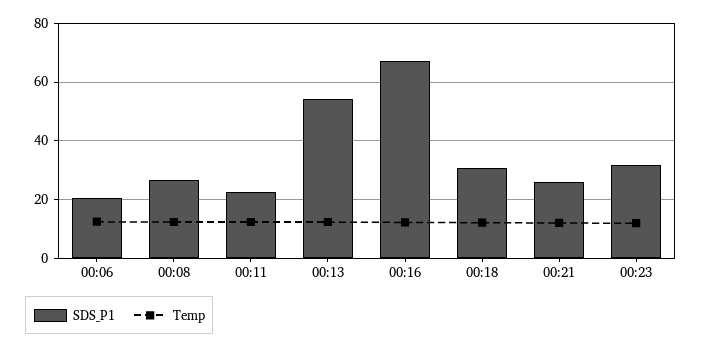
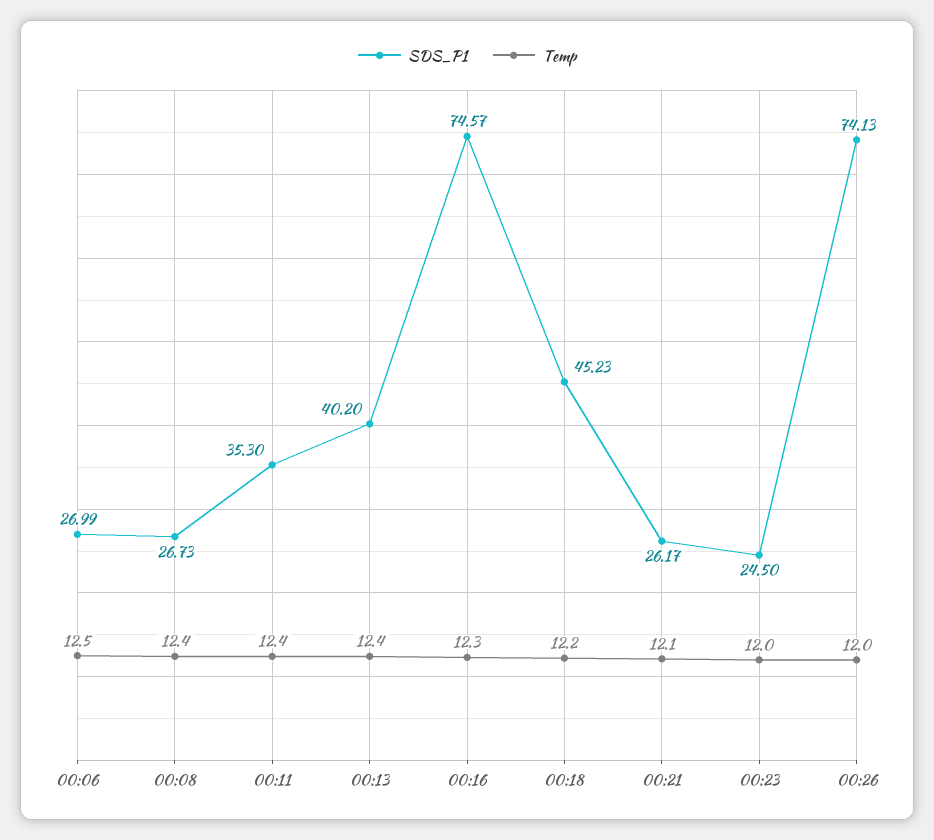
SDS_P1, 00:06: 20 -> 26.99
SDS_P1, 00:11: 22.5 -> 35.3
SDS_P1, 00:13: 55 -> 40.2
SDS_P1, 00:16: 67.5 -> 74.57
SDS_P1, 00:18: 30 -> 45.23
SDS_P1, 00:23: 32.5 -> 24.5
SDS_P1, 00:26: none -> 74.13
Temp, 00:26: none -> 12

